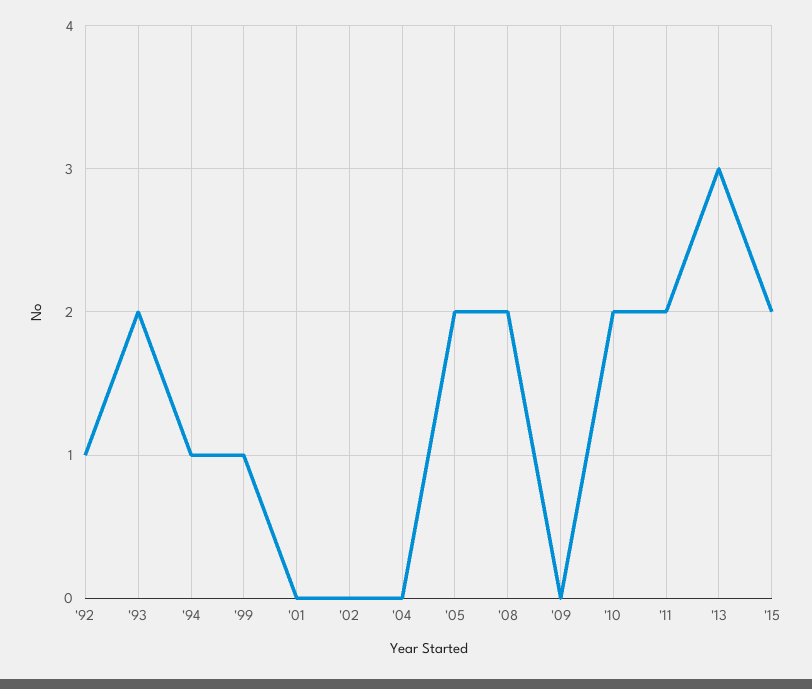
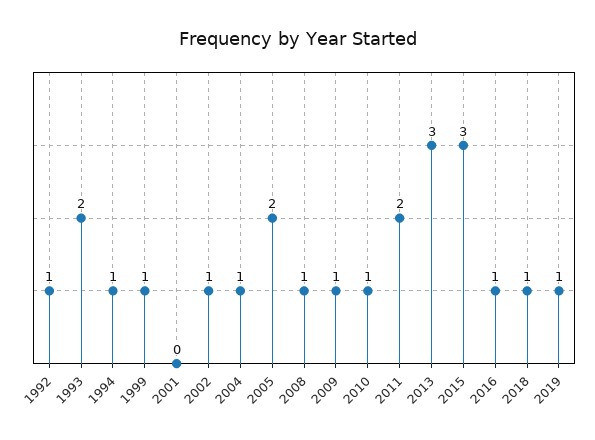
'02: 0 -> 1
'04: 0 -> 1
'08: 2 -> 1
'09: 0 -> 1
'10: 2 -> 1
'15: 2 -> 3
2016: none -> 1
2018: none -> 1
2019: none -> 1

